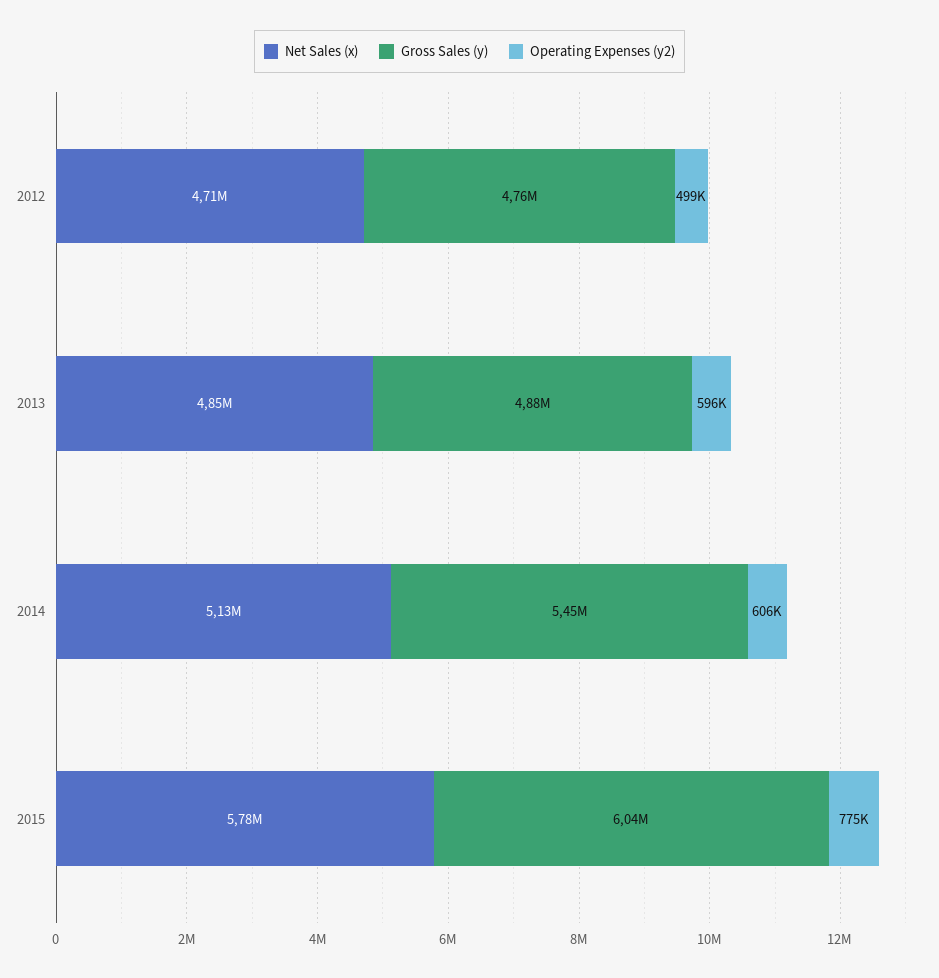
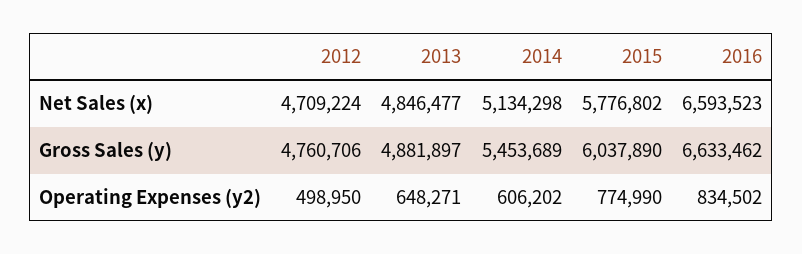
Operating Expenses (y2), 2013: 596000 -> 648271
Net Sales (x), 2016: none -> 6593523
Gross Sales (y), 2016: none -> 6633462
Operating Expenses (y2), 2016: none -> 834502

